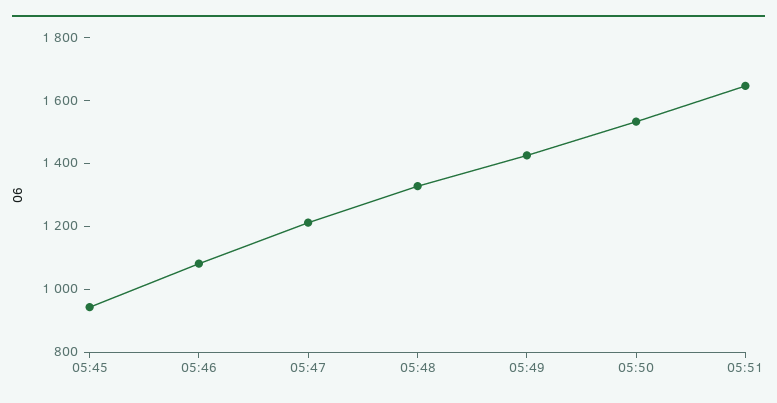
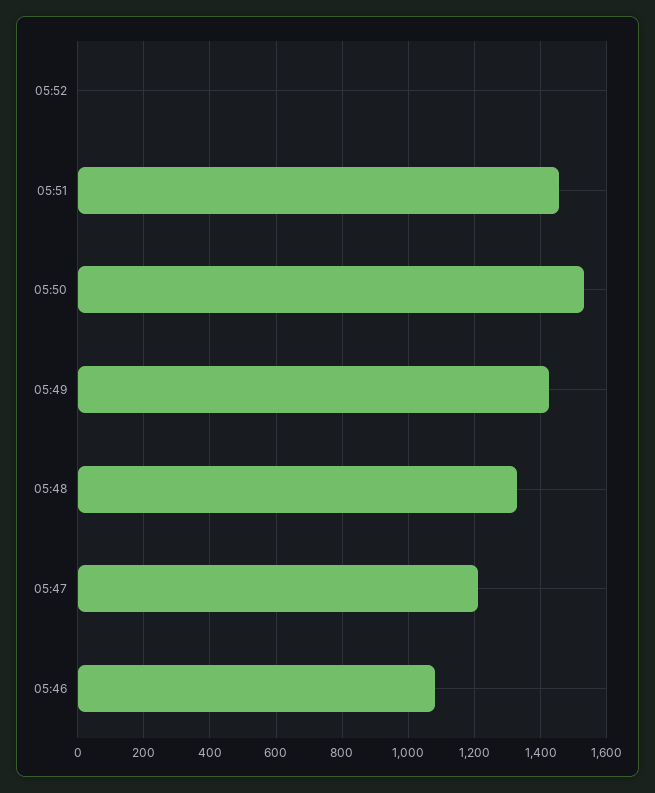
05:45: 950 -> none
05:51: 1650 -> 1460
05:52: none -> 0

